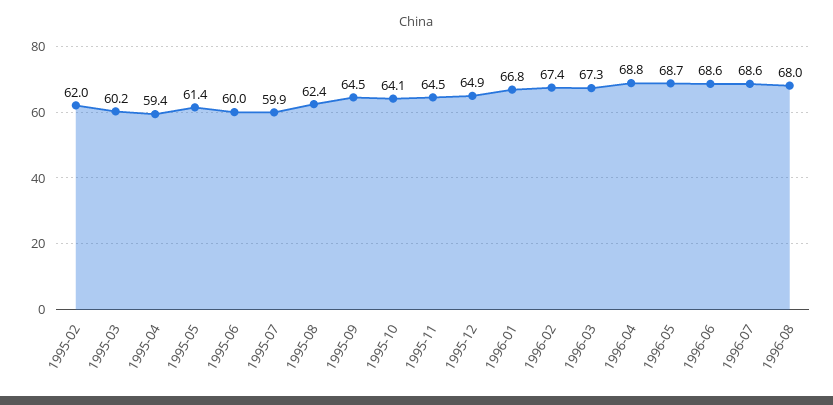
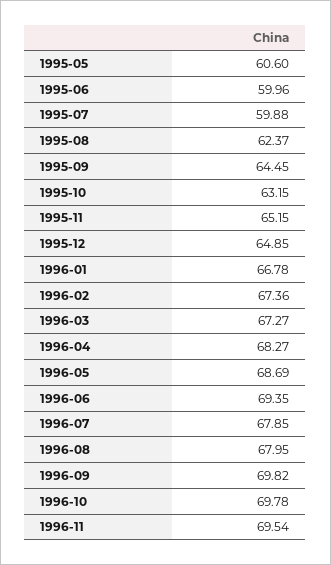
1995-02: 62 -> none
1995-03: 60.2 -> none
1995-04: 59.4 -> none
1995-05: 61.4 -> 60.6
1995-10: 64.1 -> 63.15
1995-11: 64.5 -> 65.15
1996-04: 68.8 -> 68.27
1996-06: 68.6 -> 69.35
1996-07: 68.6 -> 67.85
1996-09: none -> 69.82
1996-10: none -> 69.78
1996-11: none -> 69.54

